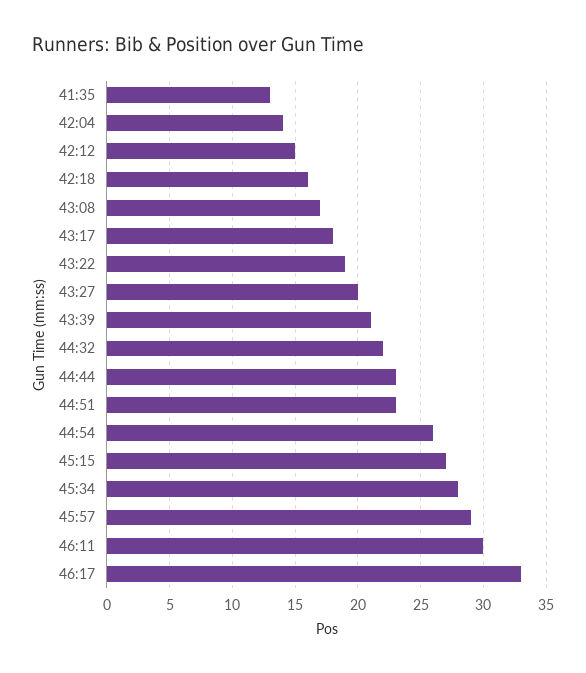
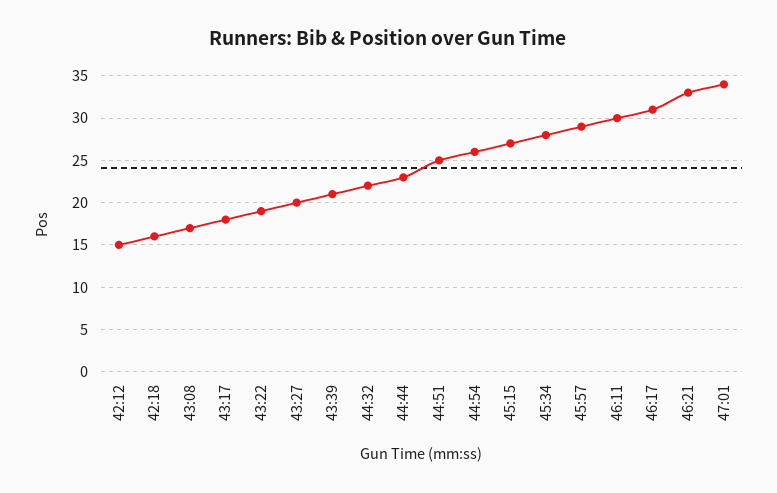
41:35: 13 -> none
42:04: 14 -> none
44:51: 23 -> 25
46:17: 33 -> 31
46:21: none -> 33
47:01: none -> 34

